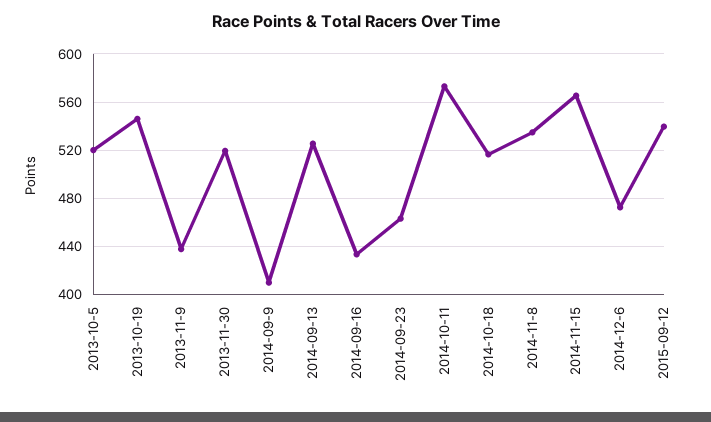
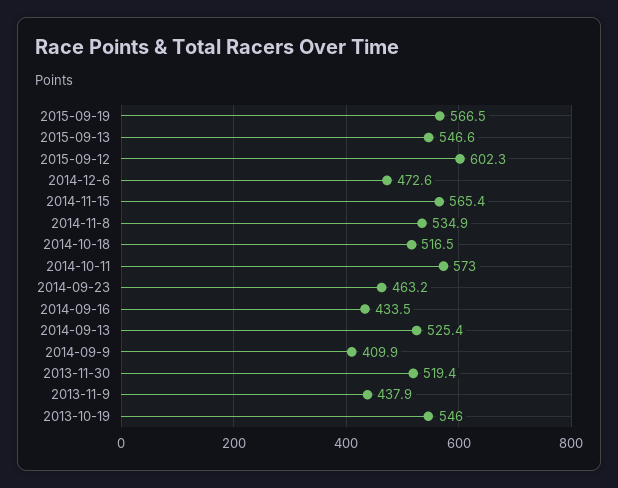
2013-10-5: 520 -> none
2015-09-12: 540 -> 602.3
2015-09-19: none -> 566.5
2015-09-13: none -> 546.6

